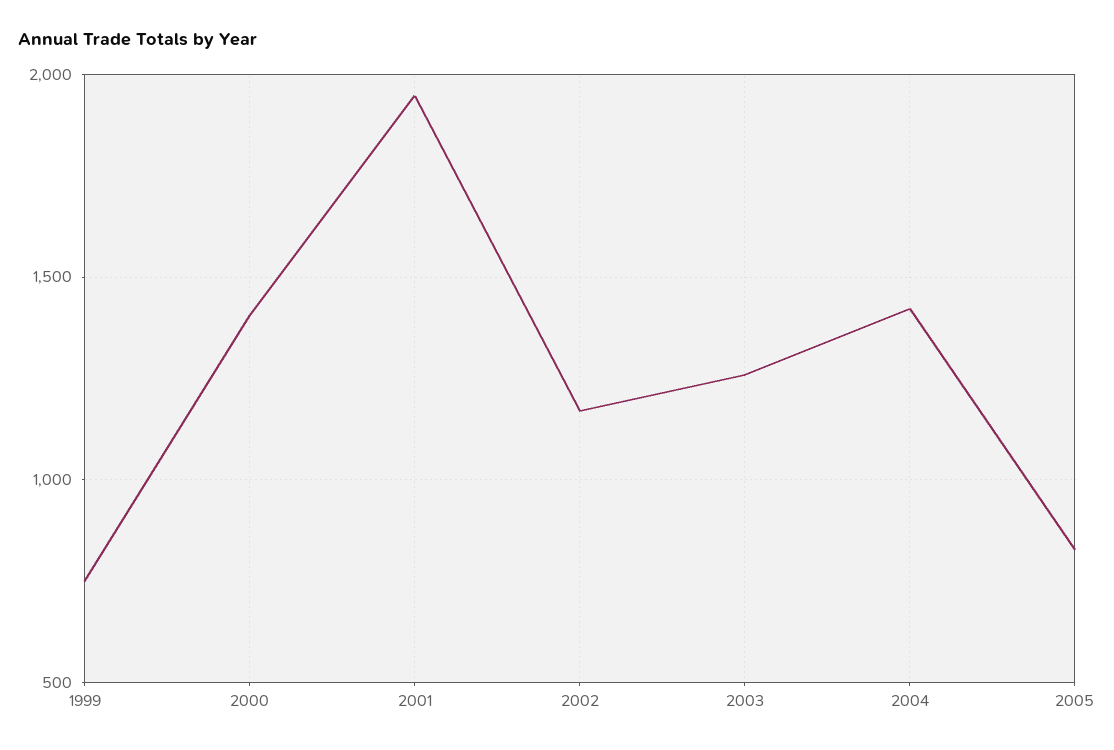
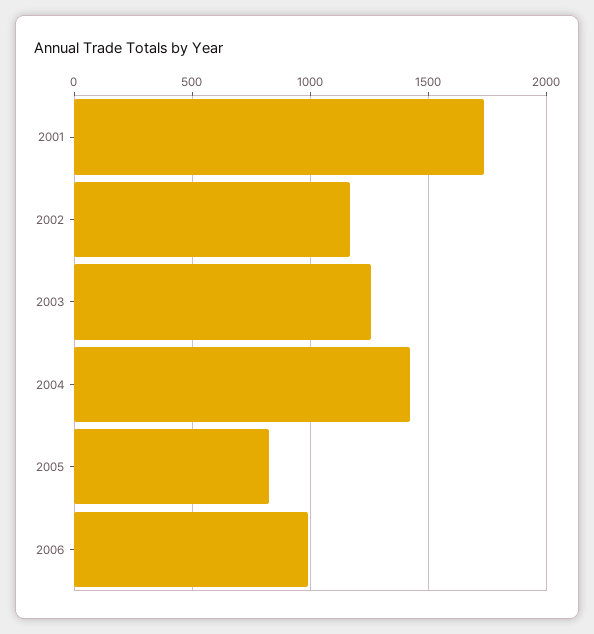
1999: 750 -> none
2000: 1400 -> none
2001: 1950 -> 1750
2006: none -> 1000

